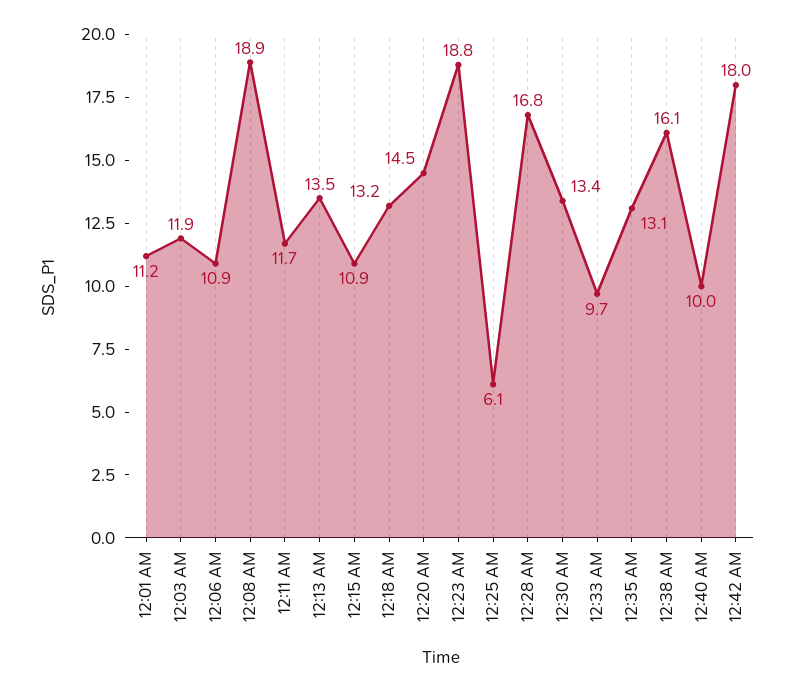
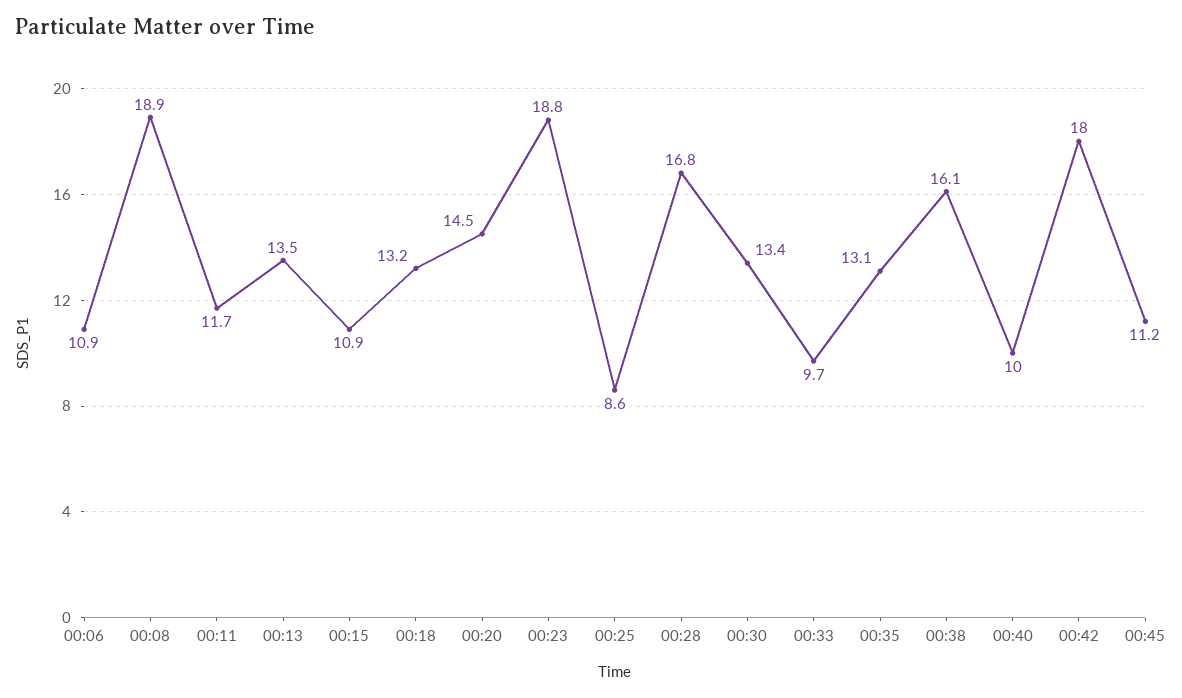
12:01 AM: 11.2 -> none
12:03 AM: 11.9 -> none
12:25 AM: 6.1 -> 8.6
00:45: none -> 11.2

